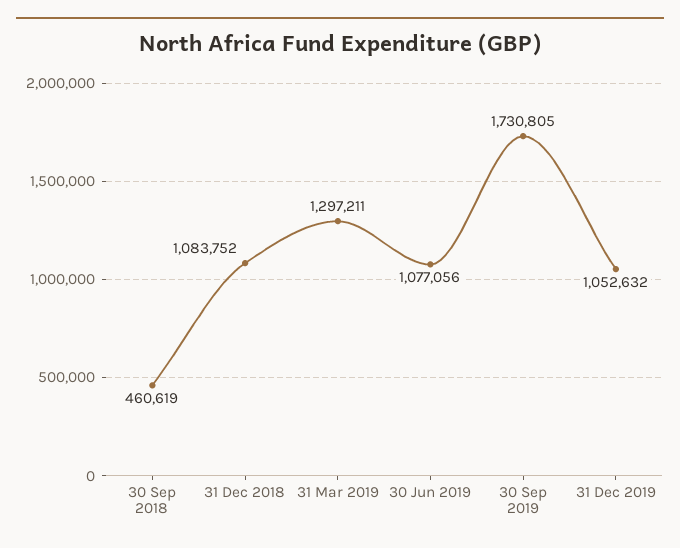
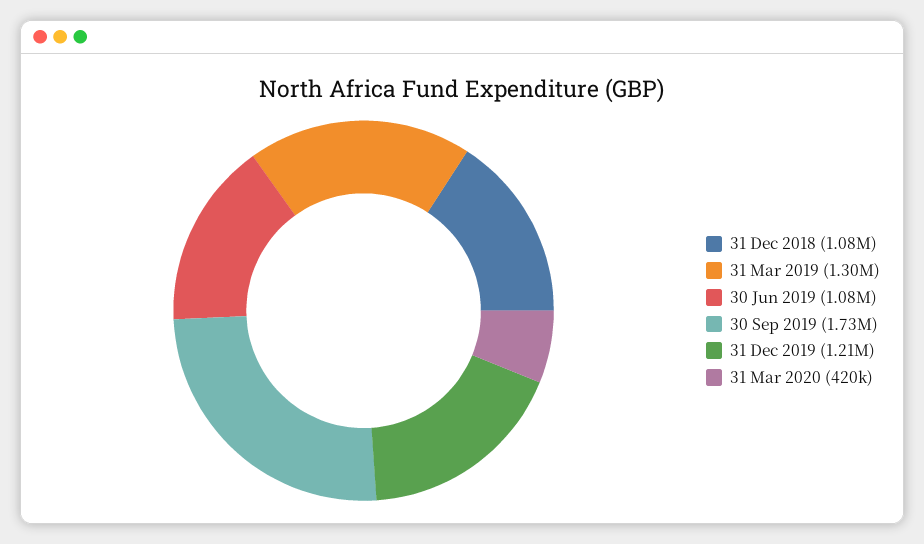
30 Sep 2018: 460619 -> none
31 Dec 2019: 1052632 -> 1210000
31 Mar 2020: none -> 420000

